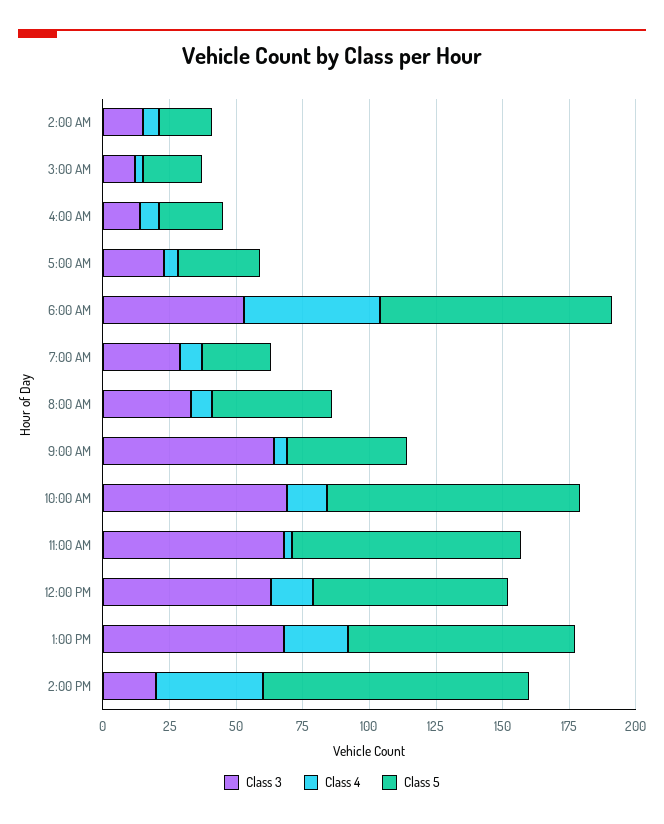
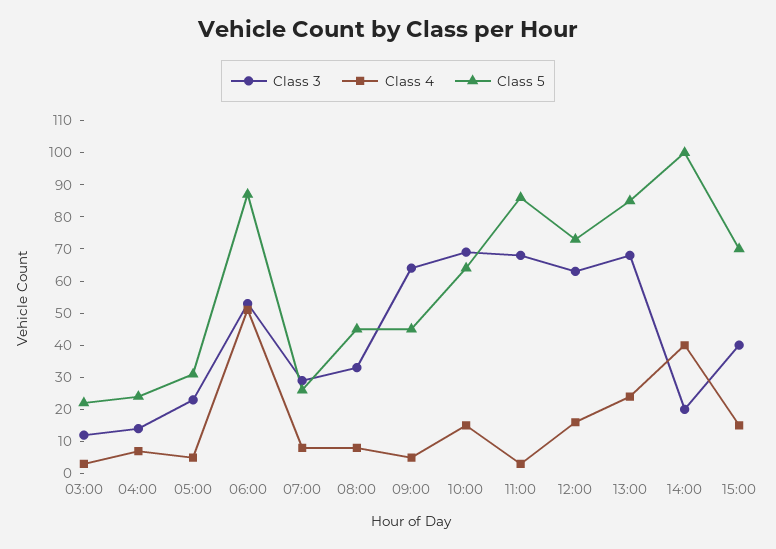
Class 3, 2:00 AM: 15 -> none
Class 4, 2:00 AM: 5 -> none
Class 5, 2:00 AM: 20 -> none
Class 5, 10:00 AM: 95 -> 65
Class 3, 15:00: none -> 40
Class 4, 15:00: none -> 15
Class 5, 15:00: none -> 70

